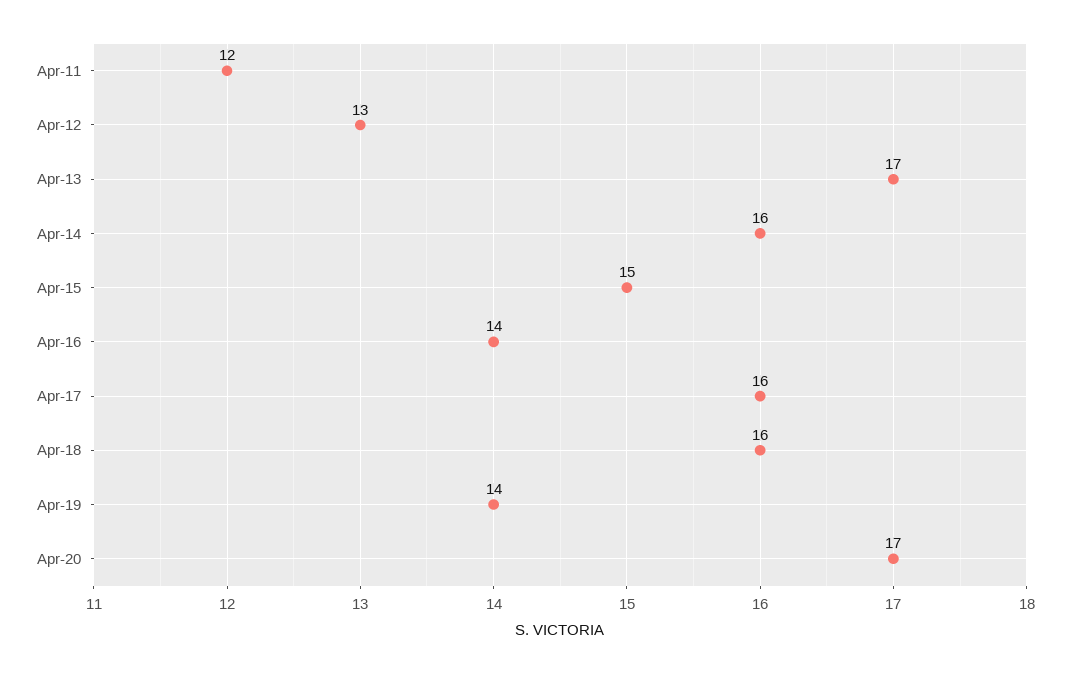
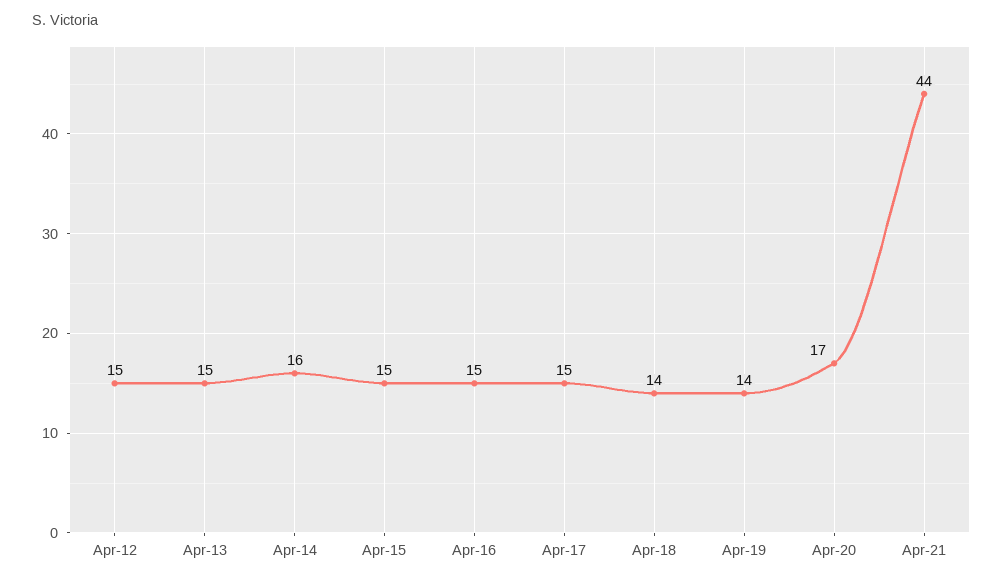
Apr-11: 12 -> none
Apr-12: 13 -> 15
Apr-13: 17 -> 15
Apr-16: 14 -> 15
Apr-17: 16 -> 15
Apr-18: 16 -> 14
Apr-21: none -> 44

